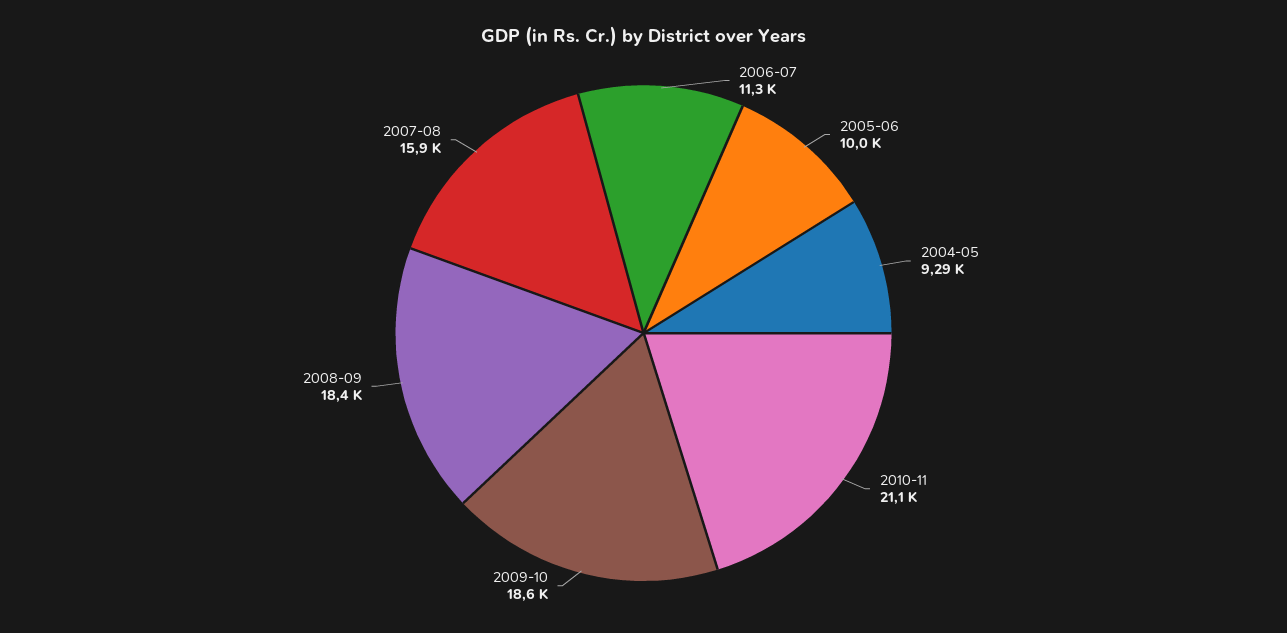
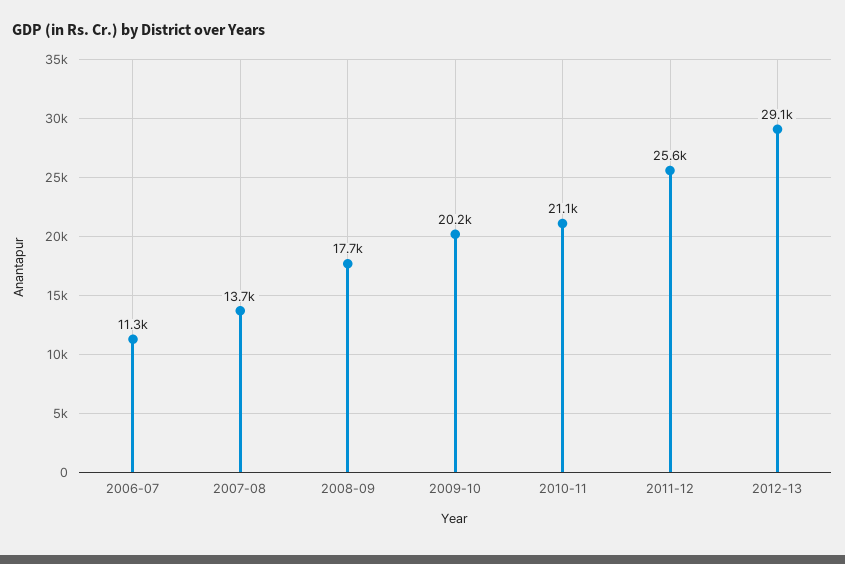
2005-06: 10000 -> none
2004-05: 9290 -> none
2009-10: 18600 -> 20200
2008-09: 18400 -> 17700
2007-08: 15900 -> 13700
2011-12: none -> 25600
2012-13: none -> 29100

